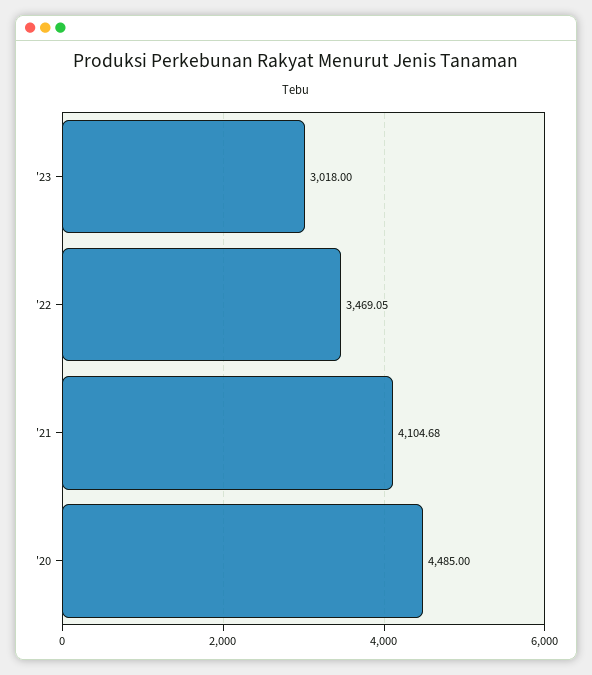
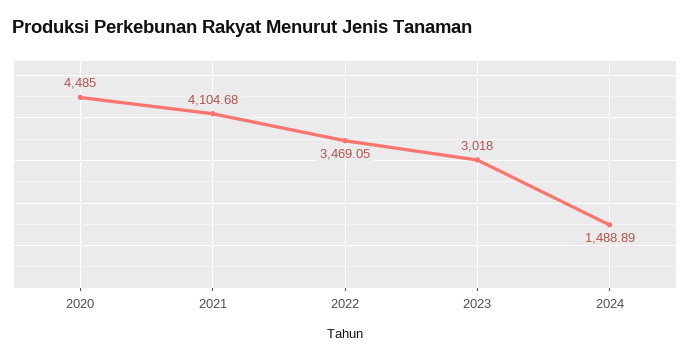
2024: none -> 1488.89

